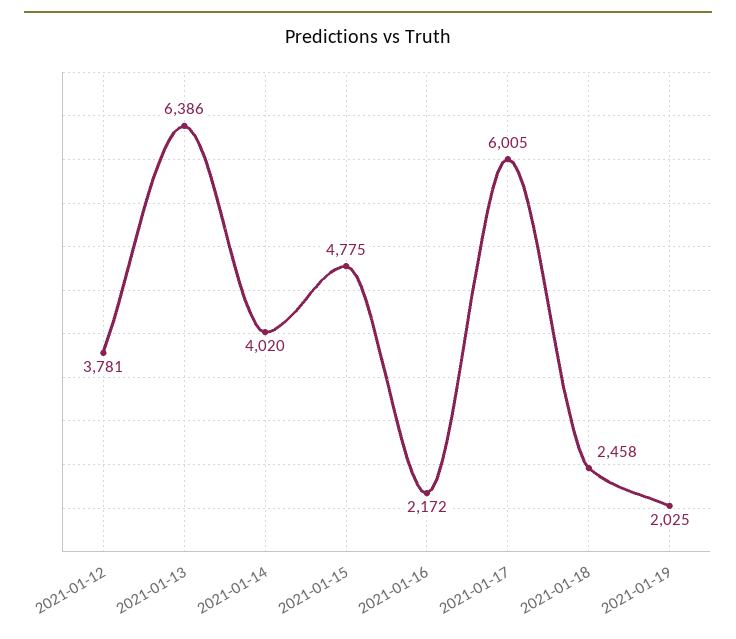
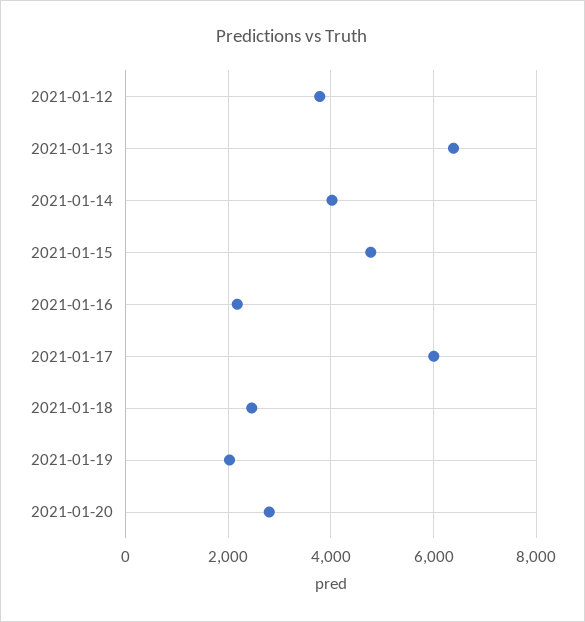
2021-01-20: none -> 2800

